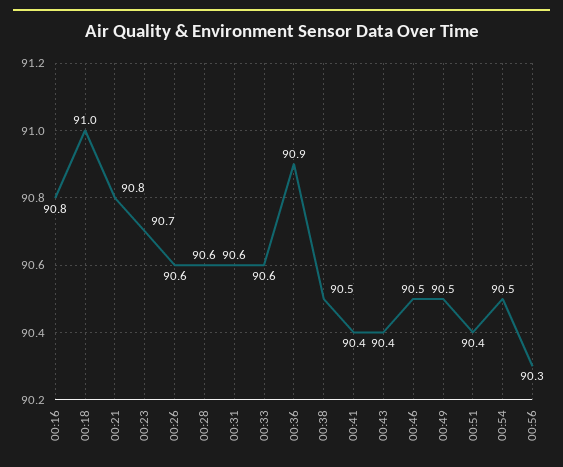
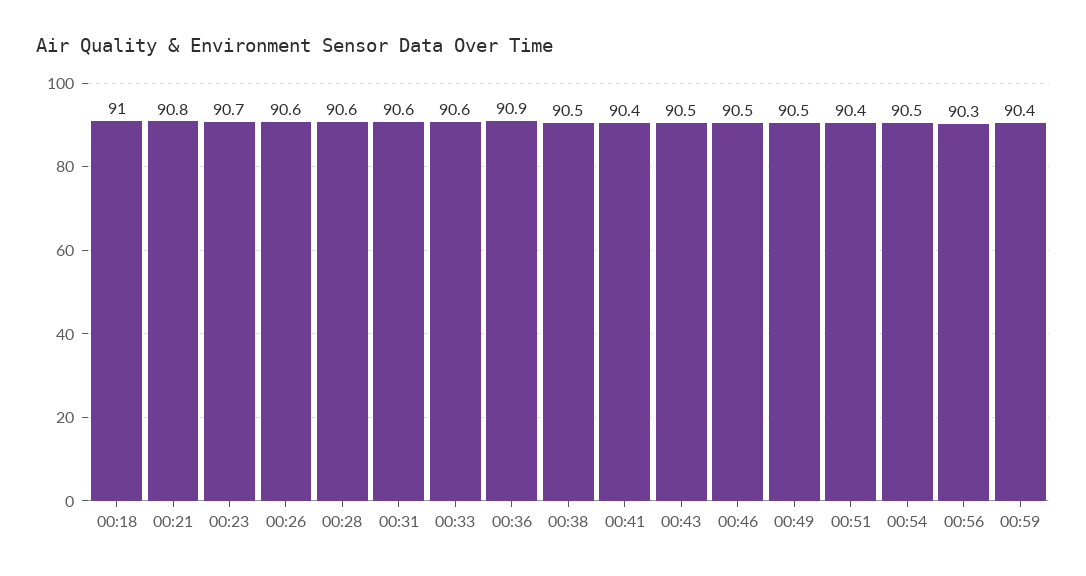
00:16: 90.8 -> none
00:43: 90.4 -> 90.5
00:59: none -> 90.4

